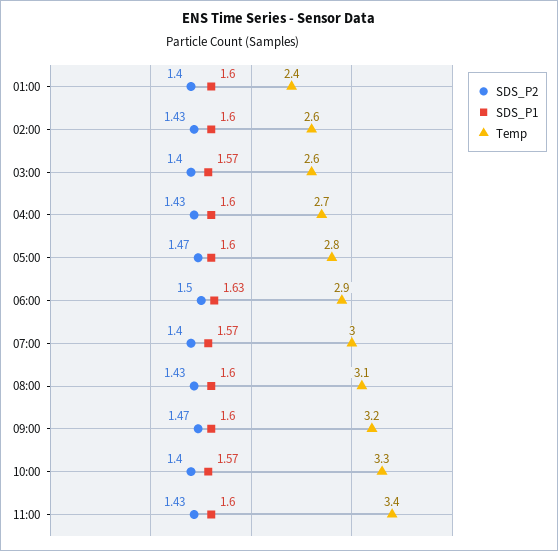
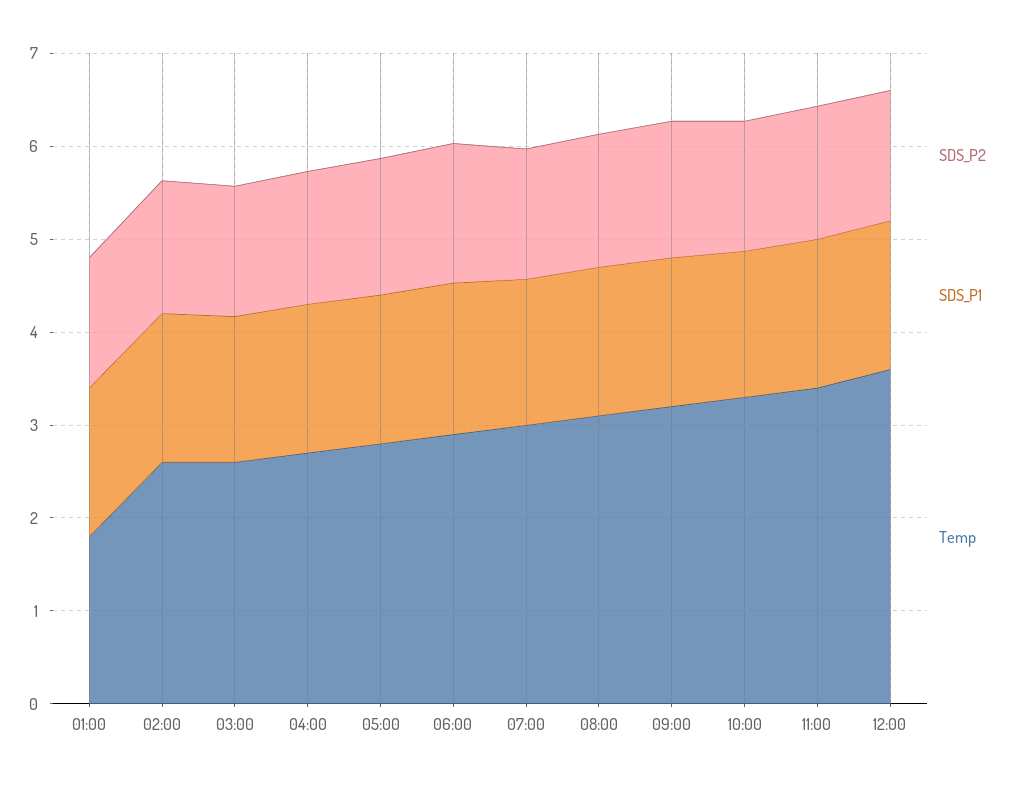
Temp, 01:00: 2.4 -> 1.8
SDS_P2, 12:00: none -> 1.4
SDS_P1, 12:00: none -> 1.6
Temp, 12:00: none -> 3.6

